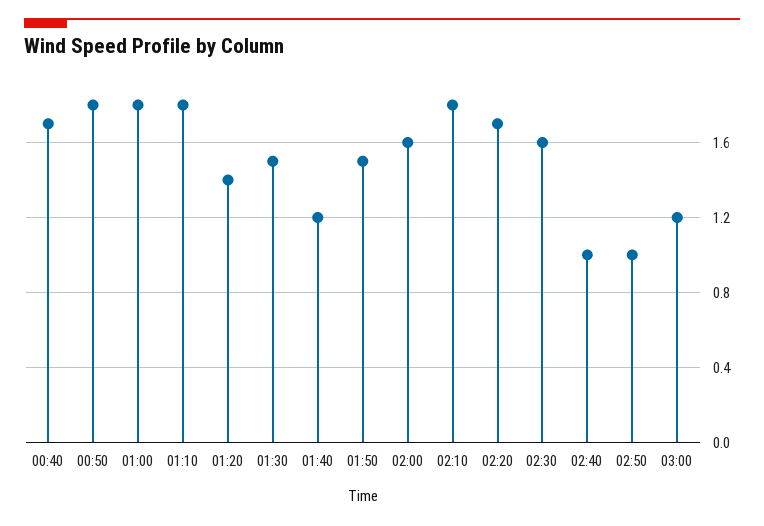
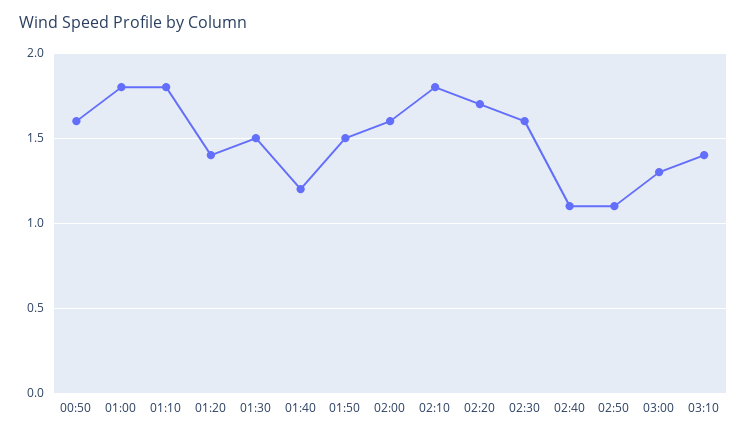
00:40: 1.7 -> none
00:50: 1.8 -> 1.6
02:40: 1 -> 1.1
02:50: 1 -> 1.1
03:00: 1.2 -> 1.3
03:10: none -> 1.4

